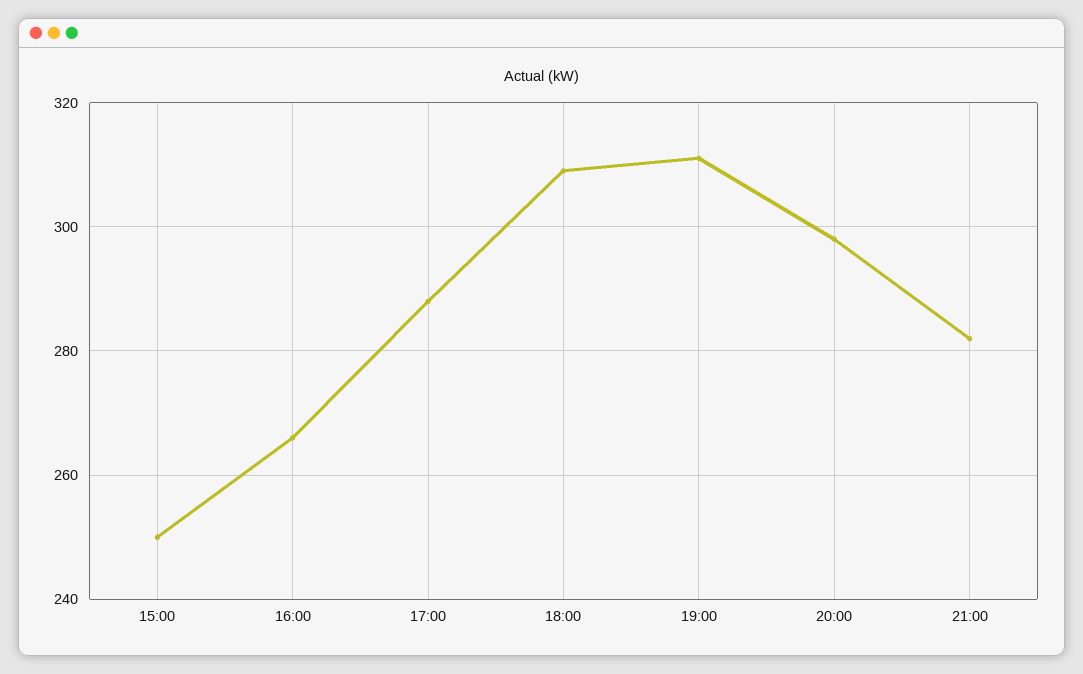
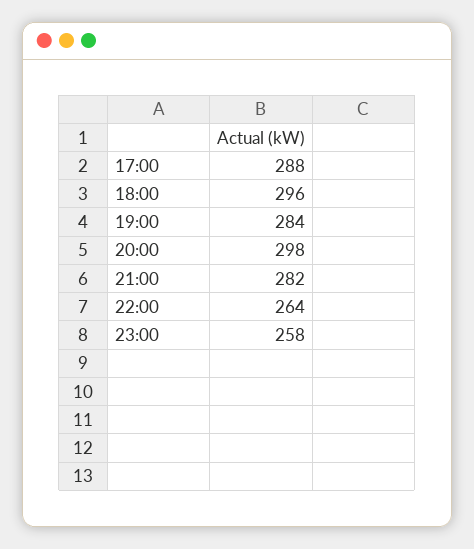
15:00: 250 -> none
16:00: 265 -> none
18:00: 310 -> 296
19:00: 310 -> 284
22:00: none -> 264
23:00: none -> 258

